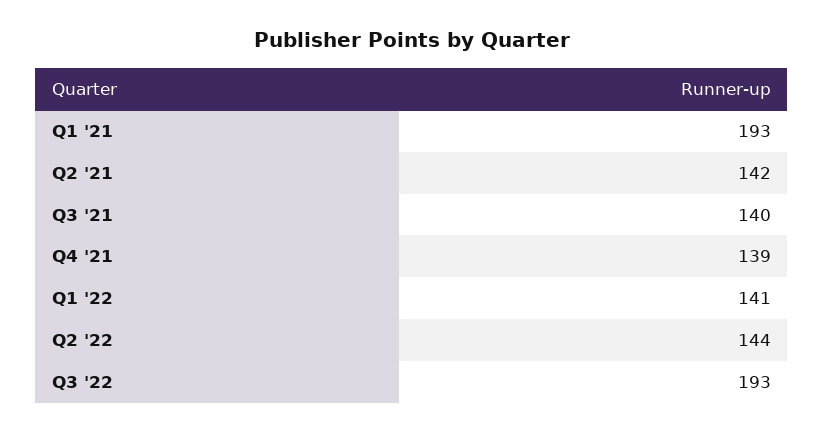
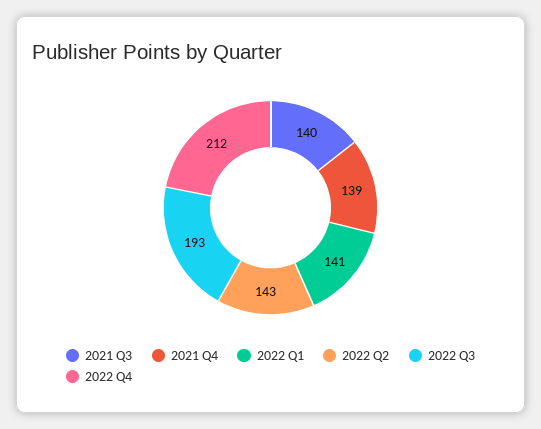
Q1 '21: 193 -> none
Q2 '21: 142 -> none
Q2 '22: 144 -> 143
2022 Q4: none -> 212

